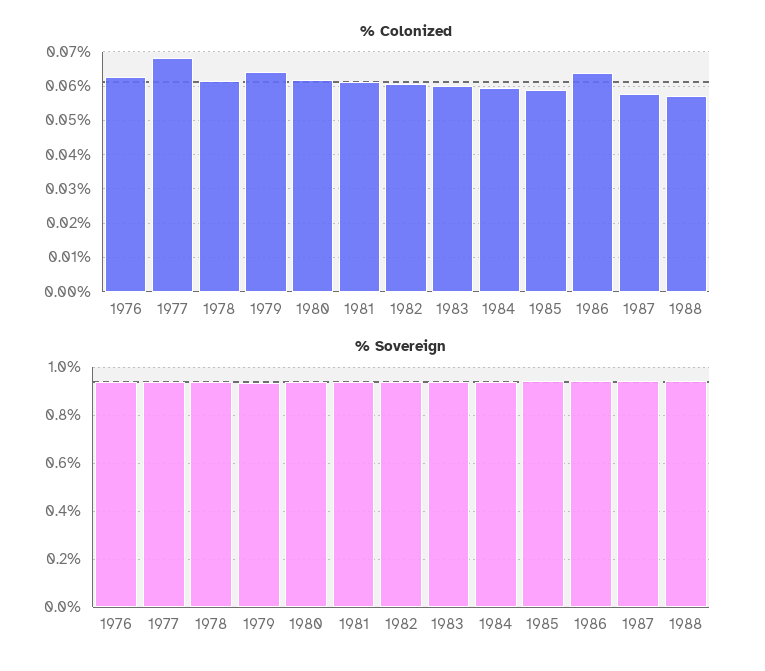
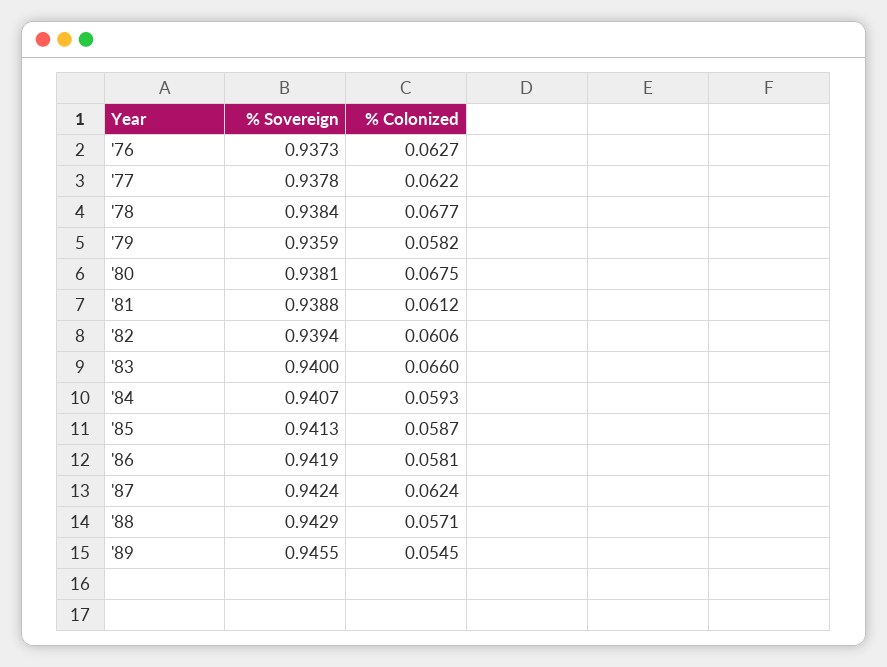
% Colonized, 1977: 0.068 -> 0.0622
% Colonized, 1978: 0.062 -> 0.0677
% Colonized, 1979: 0.064 -> 0.0582
% Colonized, 1980: 0.062 -> 0.0675
% Colonized, 1983: 0.06 -> 0.066
% Colonized, 1986: 0.064 -> 0.0581
% Colonized, 1987: 0.058 -> 0.0624
% Sovereign, '89: none -> 0.9455
% Colonized, '89: none -> 0.0545

